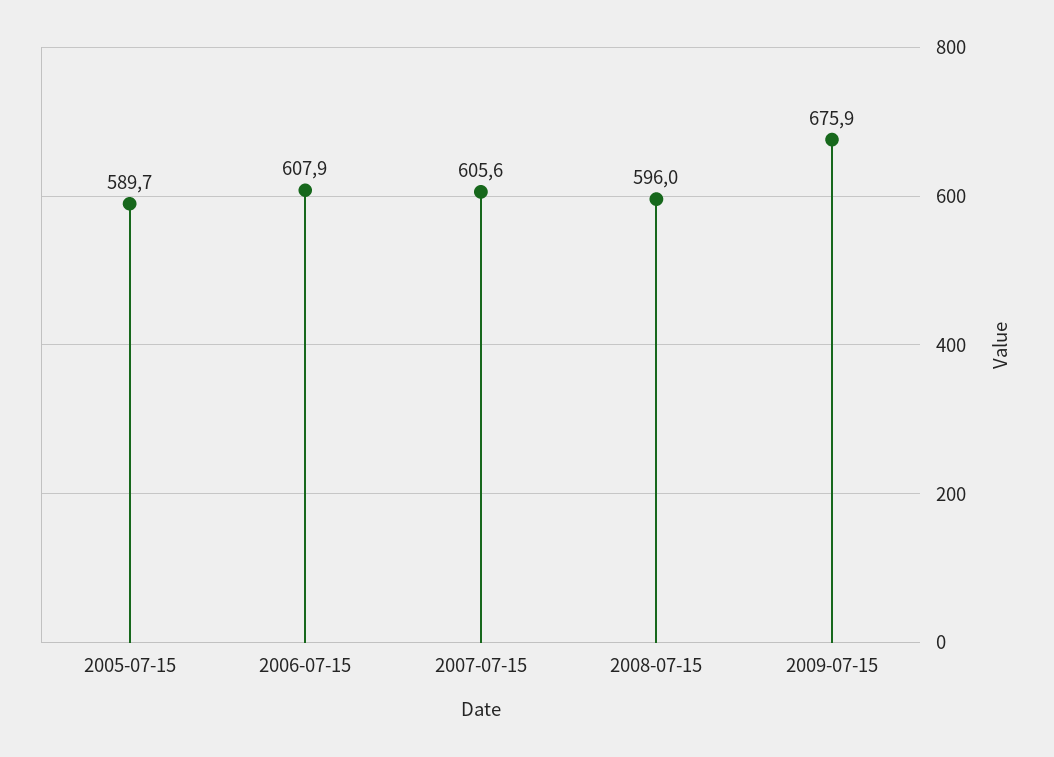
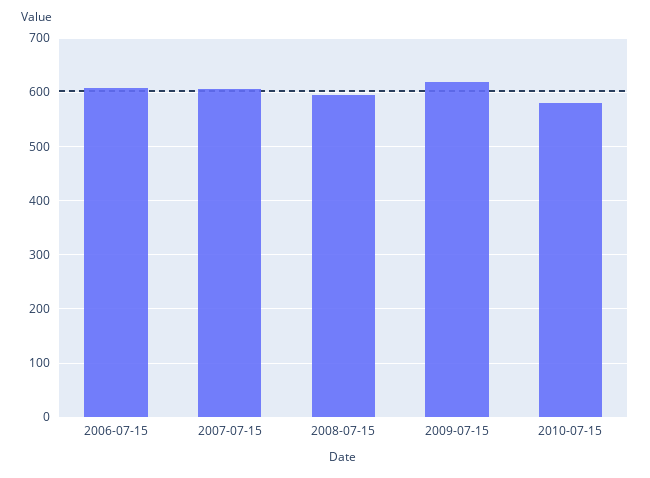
2005-07-15: 589.7 -> none
2009-07-15: 675.9 -> 620
2010-07-15: none -> 580

